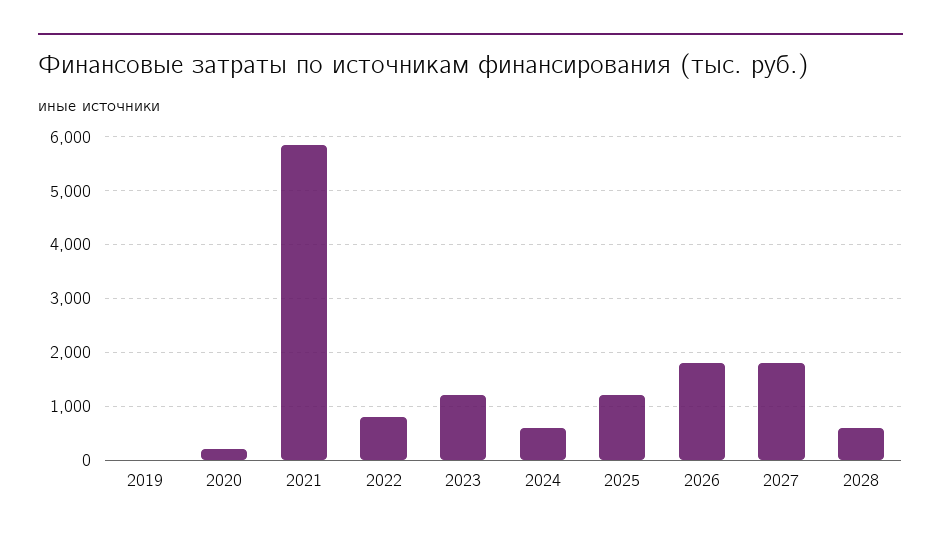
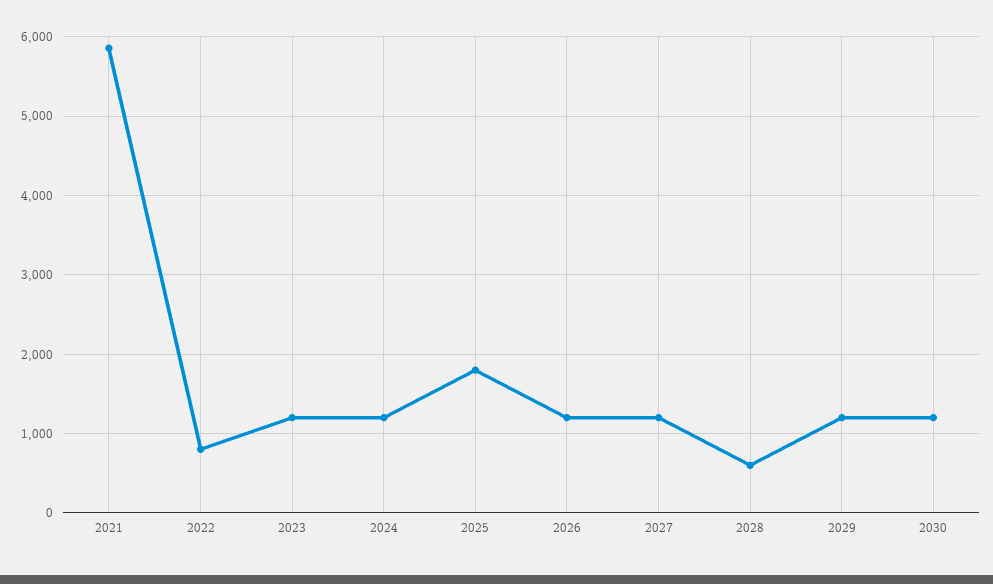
2019: 0 -> none
2020: 200 -> none
2024: 600 -> 1200
2025: 1200 -> 1800
2026: 1800 -> 1200
2027: 1800 -> 1200
2029: none -> 1200
2030: none -> 1200

